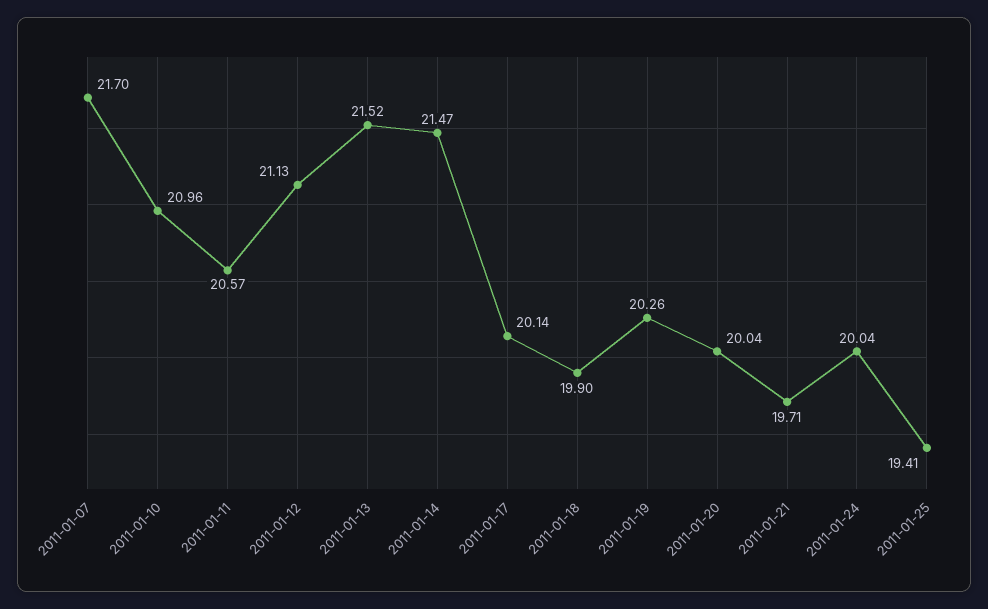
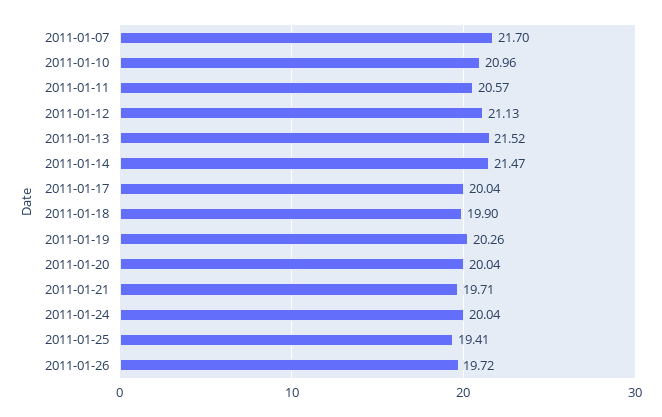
2011-01-17: 20.14 -> 20.04
2011-01-26: none -> 19.72

